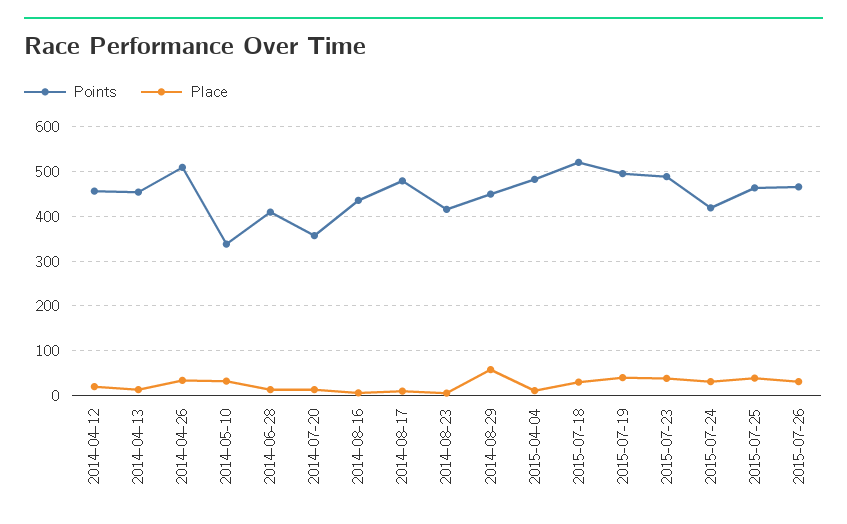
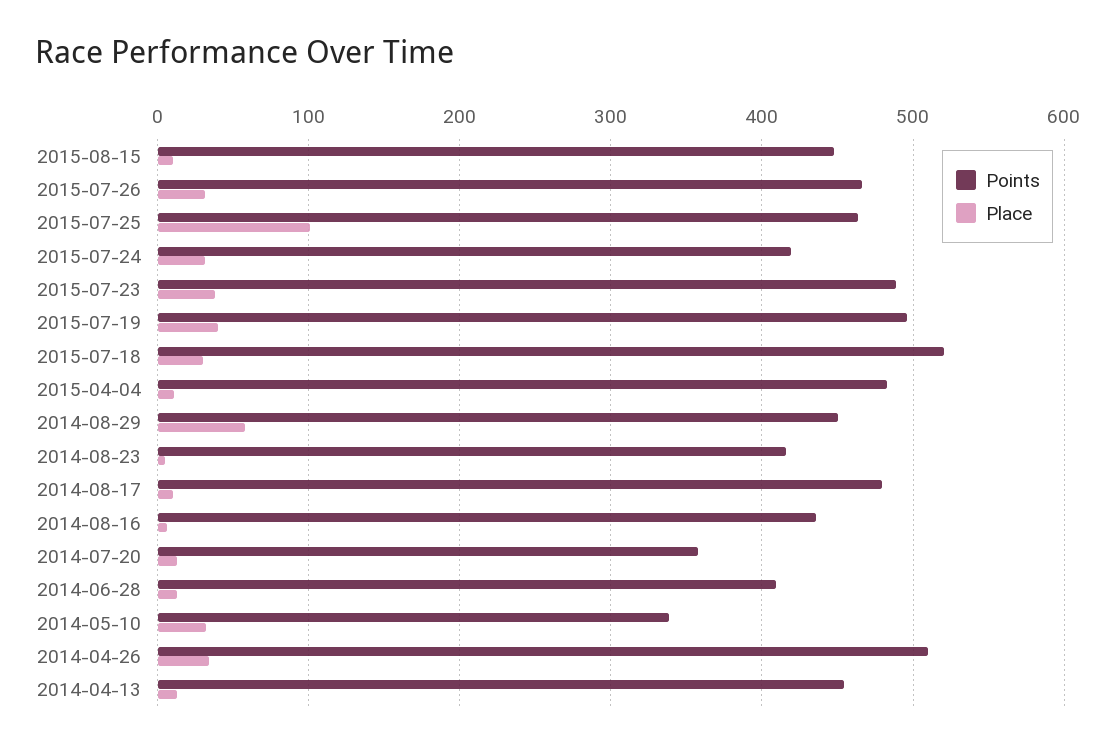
Points, 2014-04-12: 460 -> none
Place, 2014-04-12: 20 -> none
Place, 2015-07-25: 40 -> 100
Points, 2015-08-15: none -> 450
Place, 2015-08-15: none -> 10

